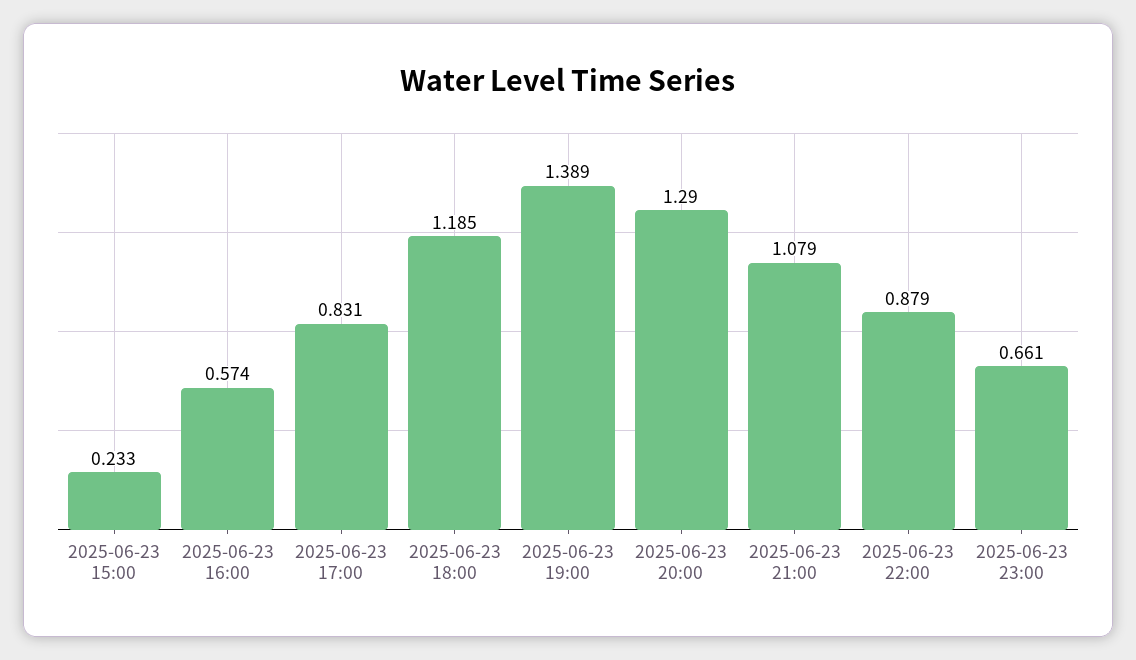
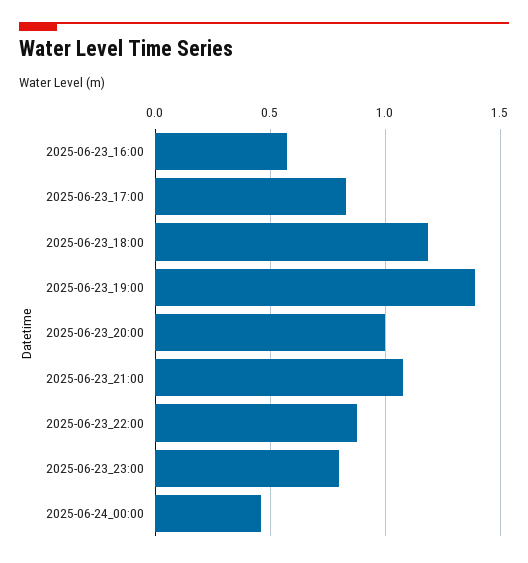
2025-06-23 15:00: 0.233 -> none
2025-06-23 20:00: 1.29 -> 1
2025-06-23 23:00: 0.661 -> 0.8
2025-06-24_00:00: none -> 0.45

